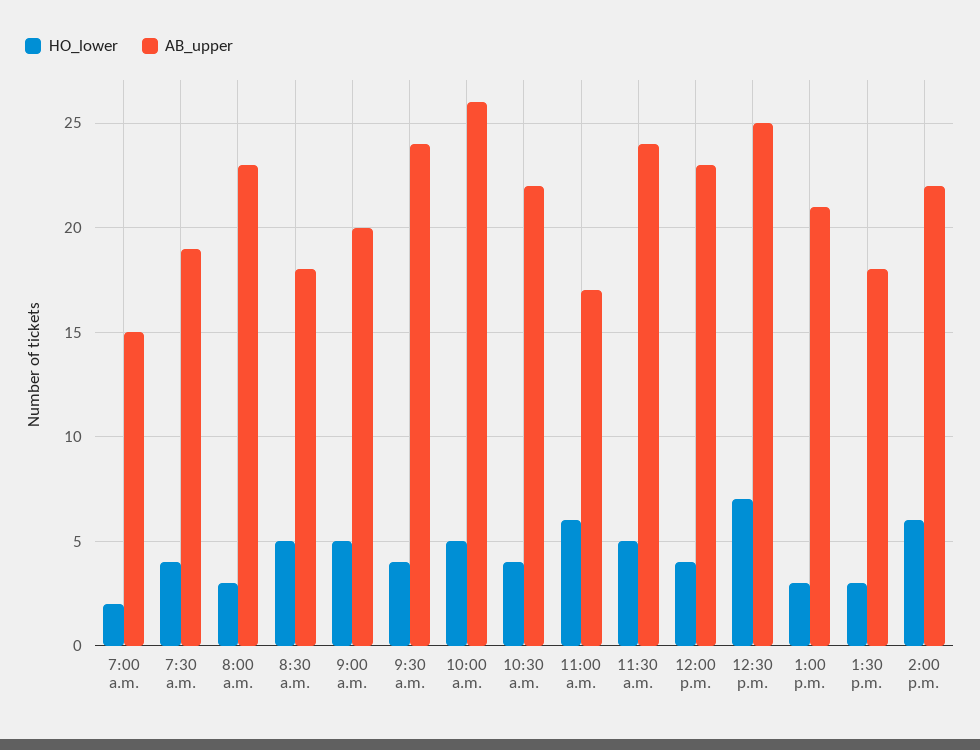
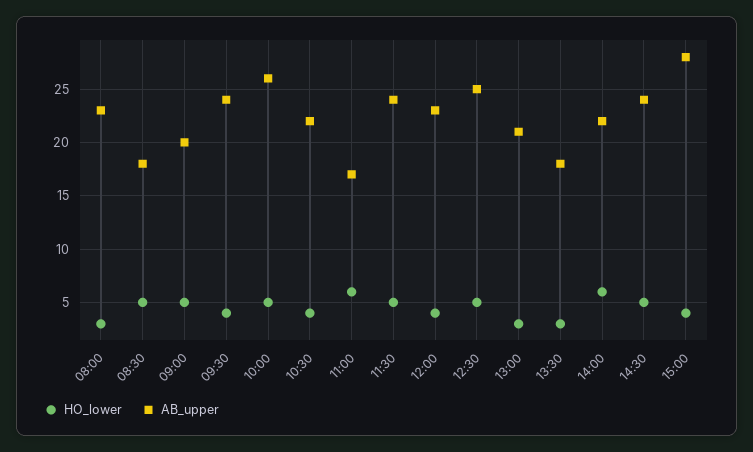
HO_lower, 7:00 a.m.: 2 -> none
AB_upper, 7:00 a.m.: 15 -> none
HO_lower, 7:30 a.m.: 4 -> none
AB_upper, 7:30 a.m.: 19 -> none
HO_lower, 12:30 p.m.: 7 -> 5
HO_lower, 14:30: none -> 5
AB_upper, 14:30: none -> 24
HO_lower, 15:00: none -> 4
AB_upper, 15:00: none -> 28

